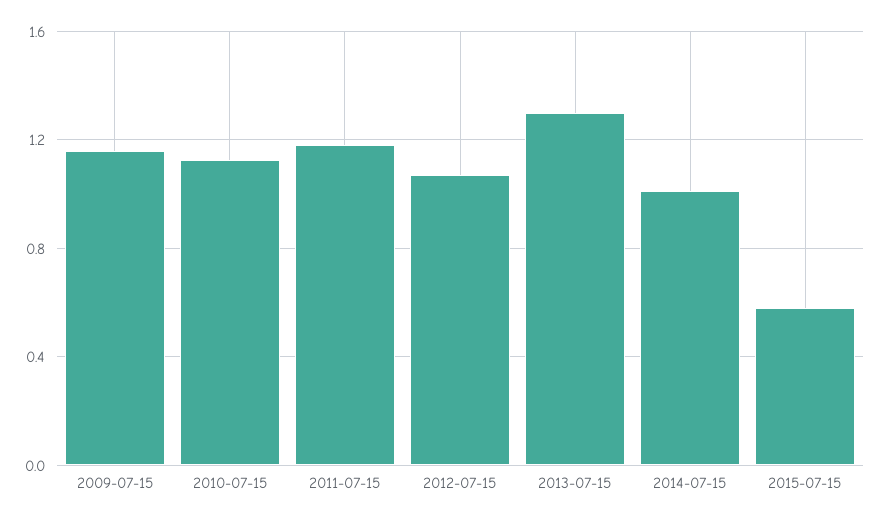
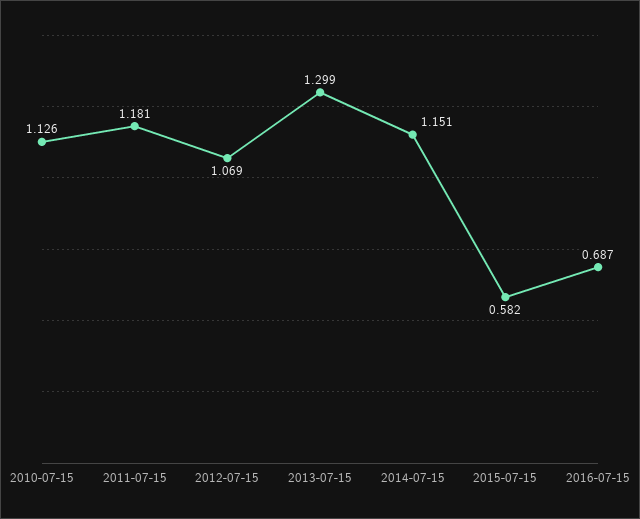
2009-07-15: 1.15 -> none
2014-07-15: 1 -> 1.151
2016-07-15: none -> 0.687

